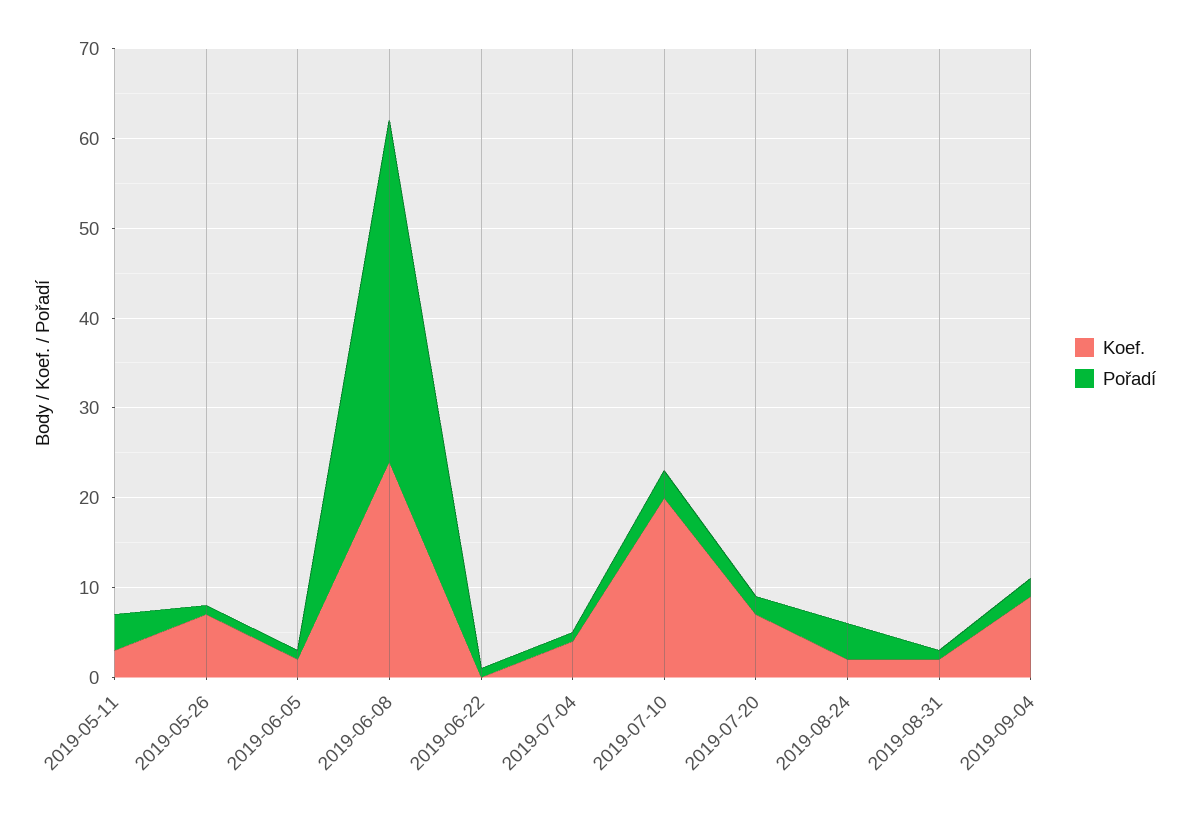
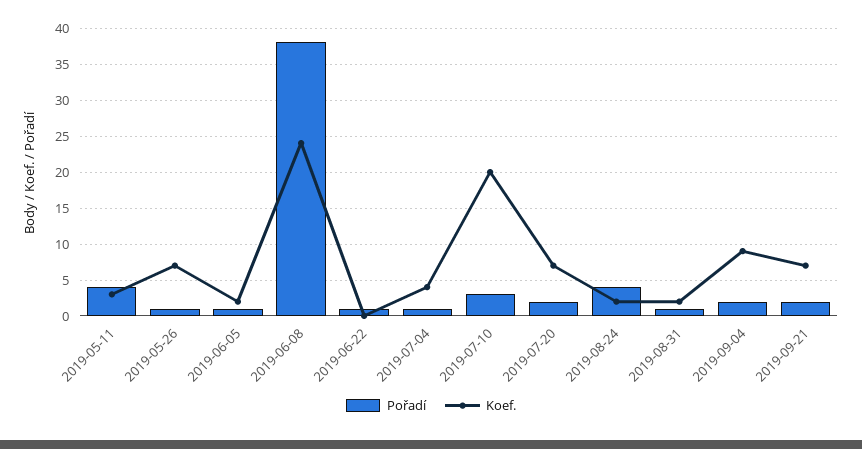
Pořadí, 2019-09-21: none -> 2
Koef., 2019-09-21: none -> 7

